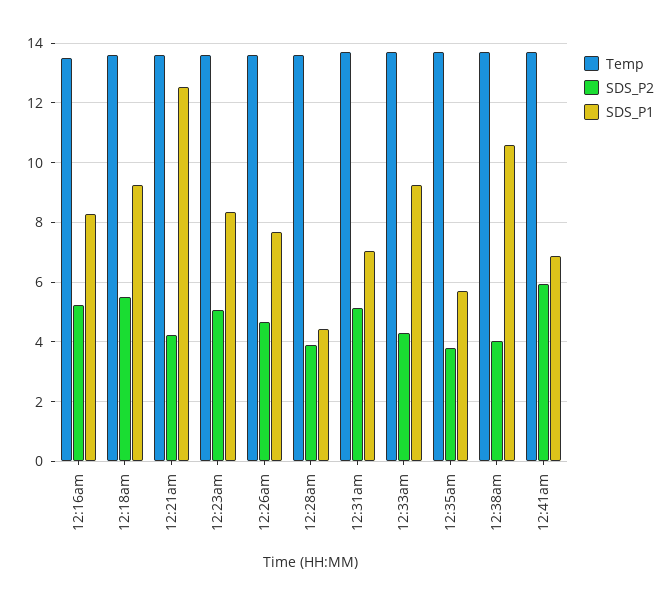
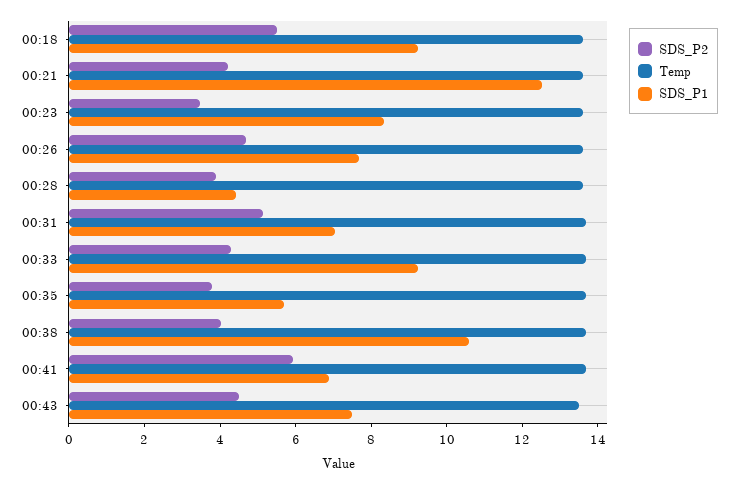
Temp, 12:16am: 13.5 -> none
SDS_P2, 12:16am: 5.25 -> none
SDS_P1, 12:16am: 8.25 -> none
SDS_P2, 12:23am: 5 -> 3.5
SDS_P2, 00:43: none -> 4.5
Temp, 00:43: none -> 13.5
SDS_P1, 00:43: none -> 7.5

